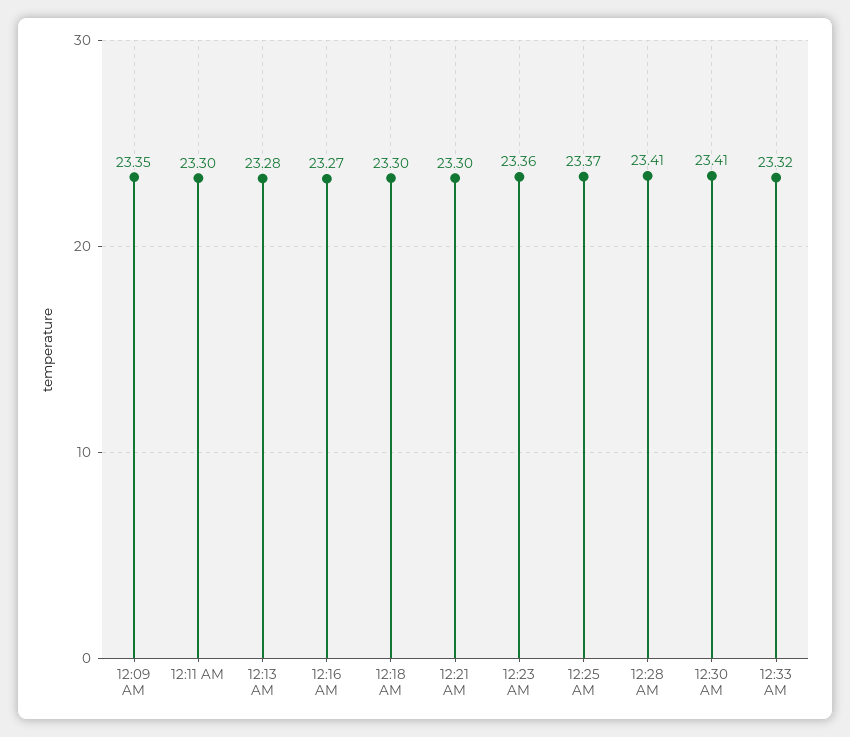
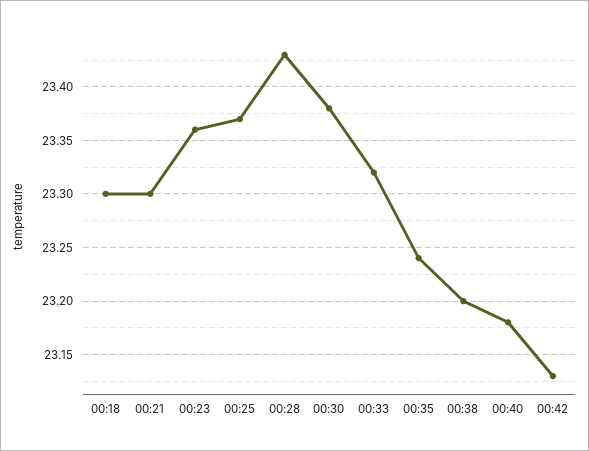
12:09 AM: 23.35 -> none
12:11 AM: 23.3 -> none
12:13 AM: 23.28 -> none
12:16 AM: 23.27 -> none
12:28 AM: 23.41 -> 23.43
12:30 AM: 23.41 -> 23.38
00:35: none -> 23.24
00:38: none -> 23.2
00:40: none -> 23.18
00:42: none -> 23.13

